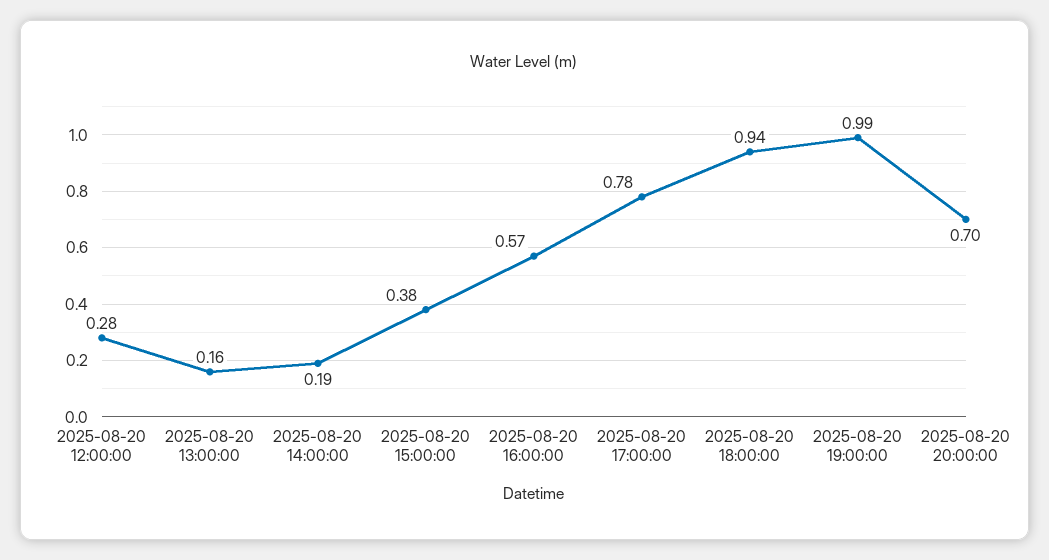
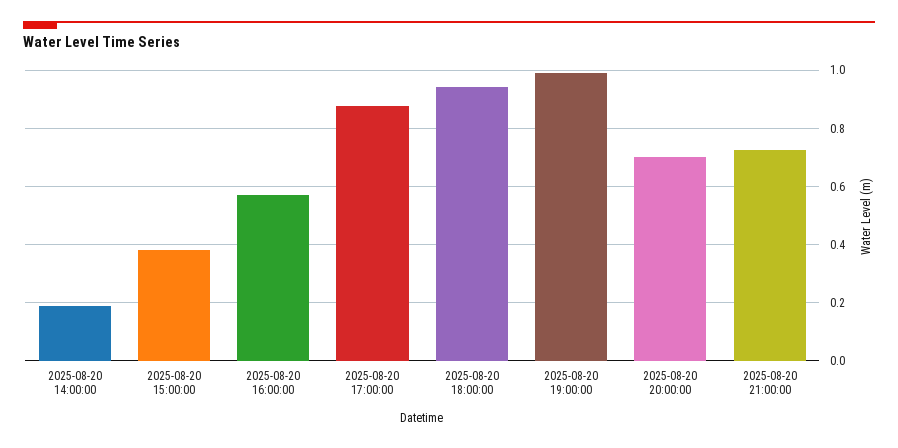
2025-08-20 12:00:00: 0.28 -> none
2025-08-20 13:00:00: 0.16 -> none
2025-08-20 17:00:00: 0.78 -> 0.875
2025-08-20 21:00:00: none -> 0.725

